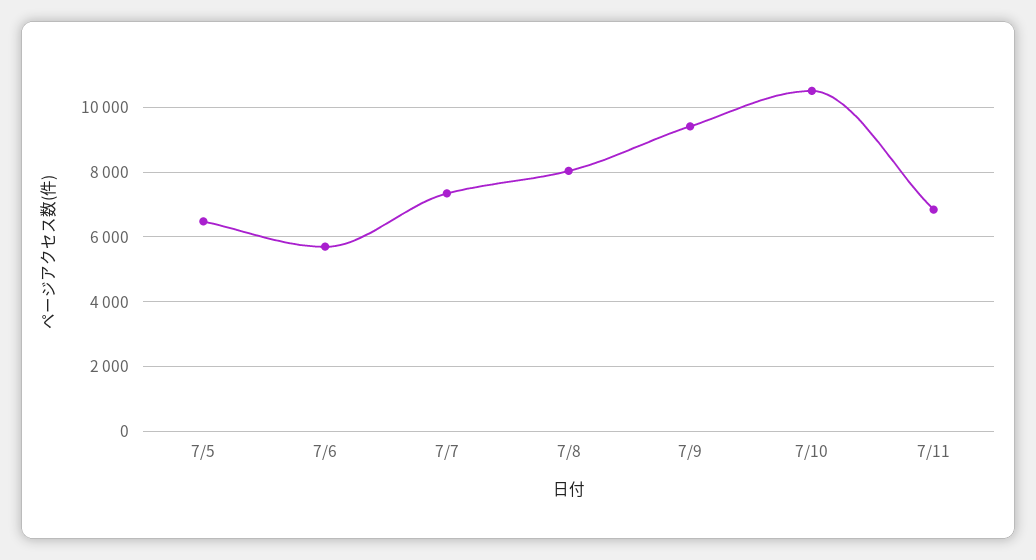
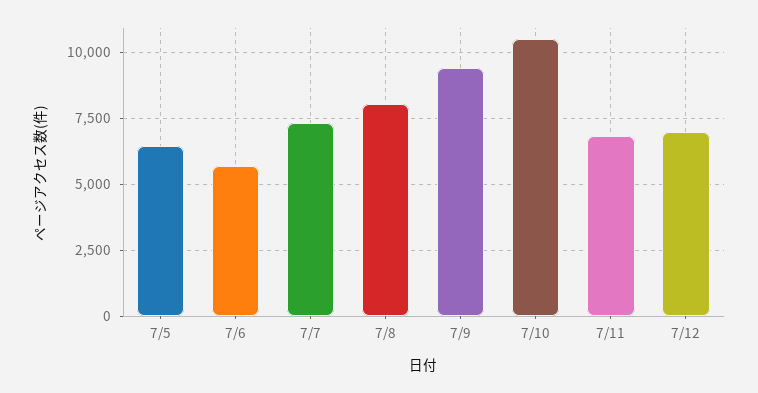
7/12: none -> 7000

